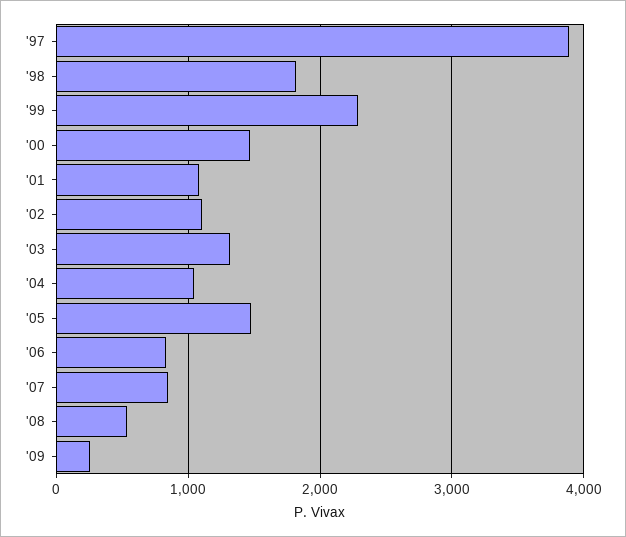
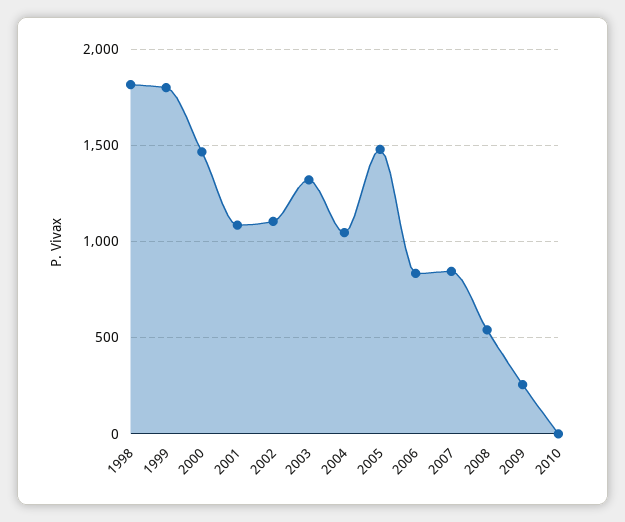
'97: 3900 -> none
'99: 2300 -> 1800
2010: none -> 0

